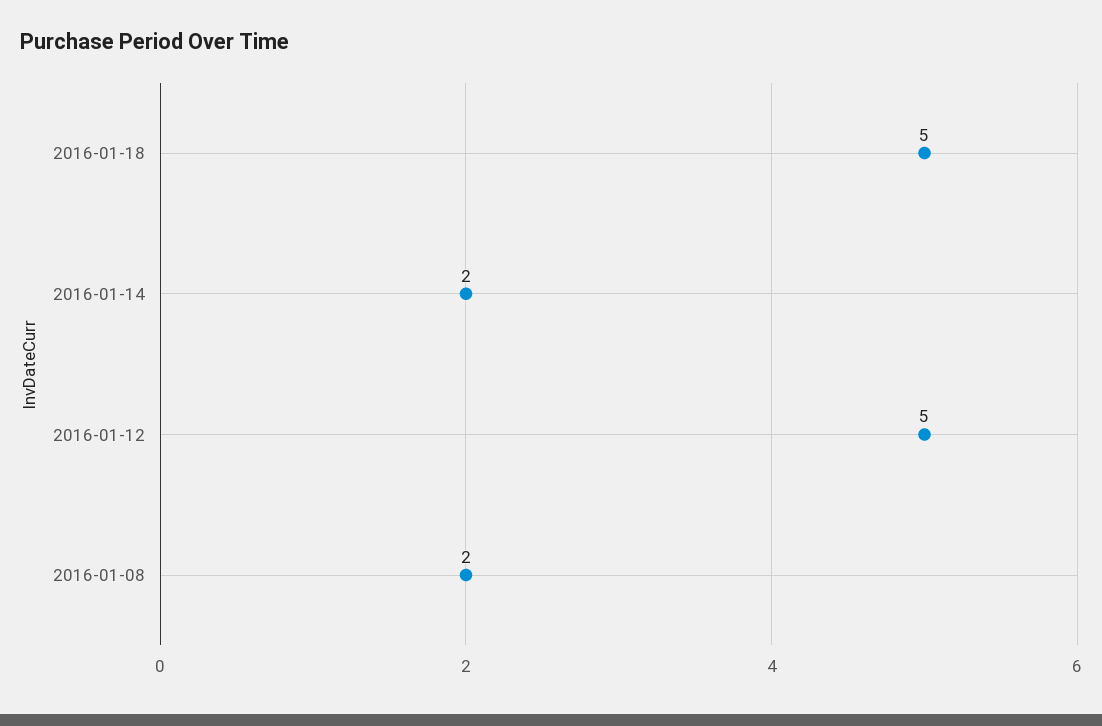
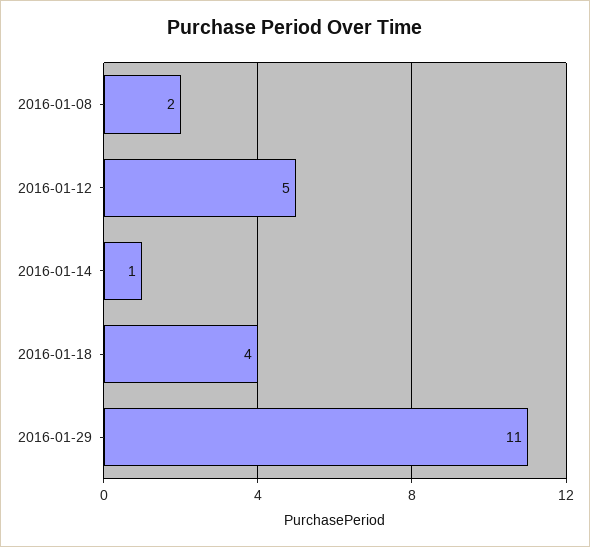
2016-01-18: 5 -> 4
2016-01-14: 2 -> 1
2016-01-29: none -> 11

